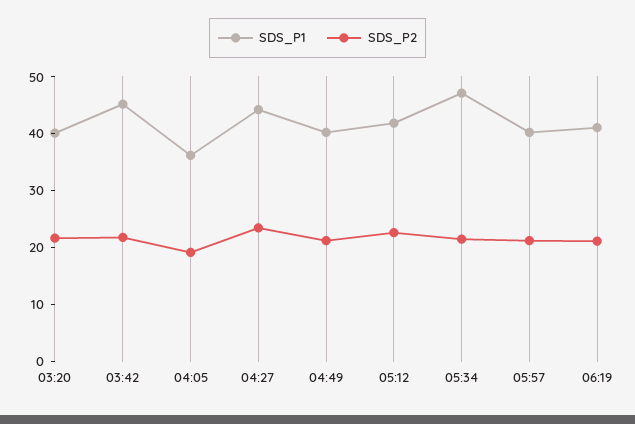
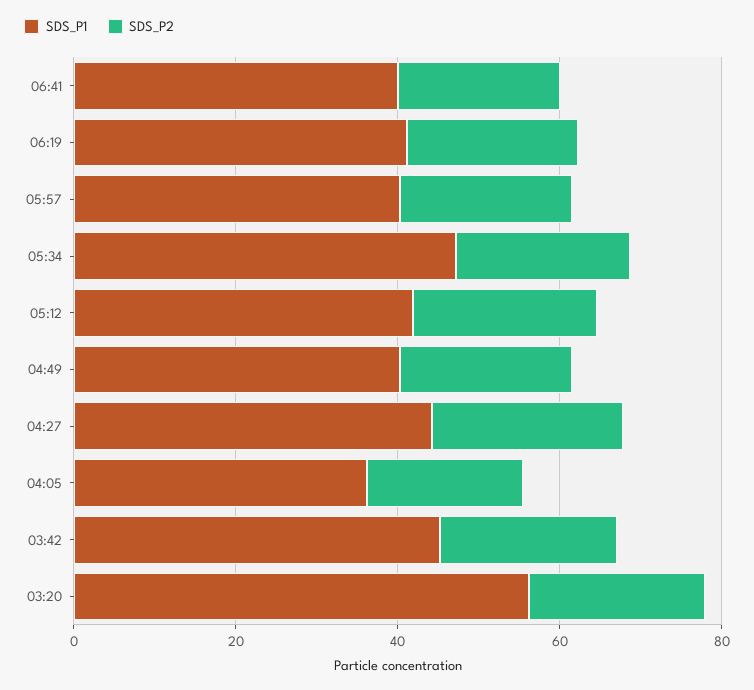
SDS_P1, 03:20: 40 -> 55
SDS_P1, 06:41: none -> 40
SDS_P2, 06:41: none -> 20

